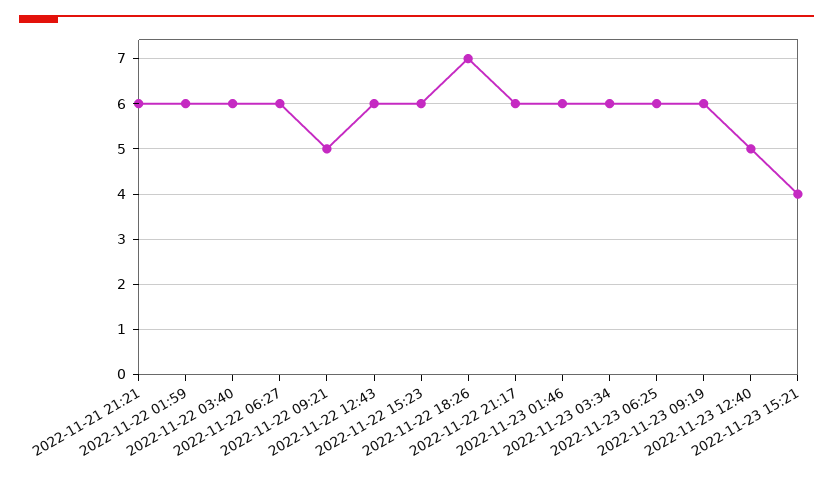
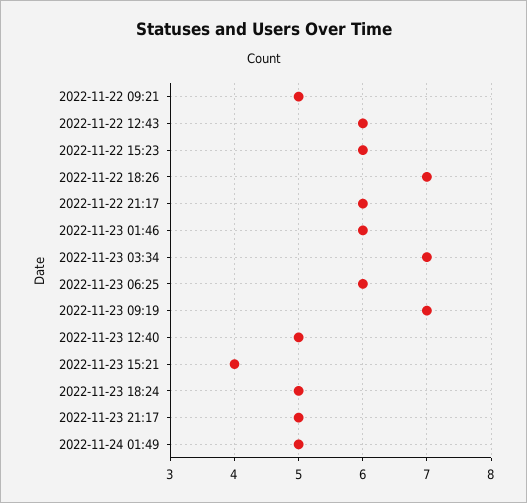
2022-11-21 21:21: 6 -> none
2022-11-22 01:59: 6 -> none
2022-11-22 03:40: 6 -> none
2022-11-22 06:27: 6 -> none
2022-11-23 03:34: 6 -> 7
2022-11-23 09:19: 6 -> 7
2022-11-23 18:24: none -> 5
2022-11-23 21:17: none -> 5
2022-11-24 01:49: none -> 5

